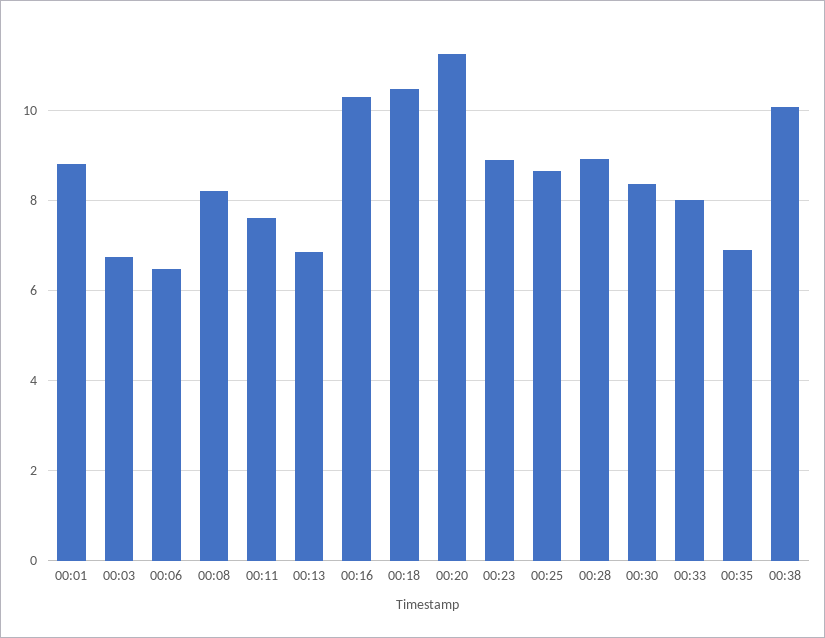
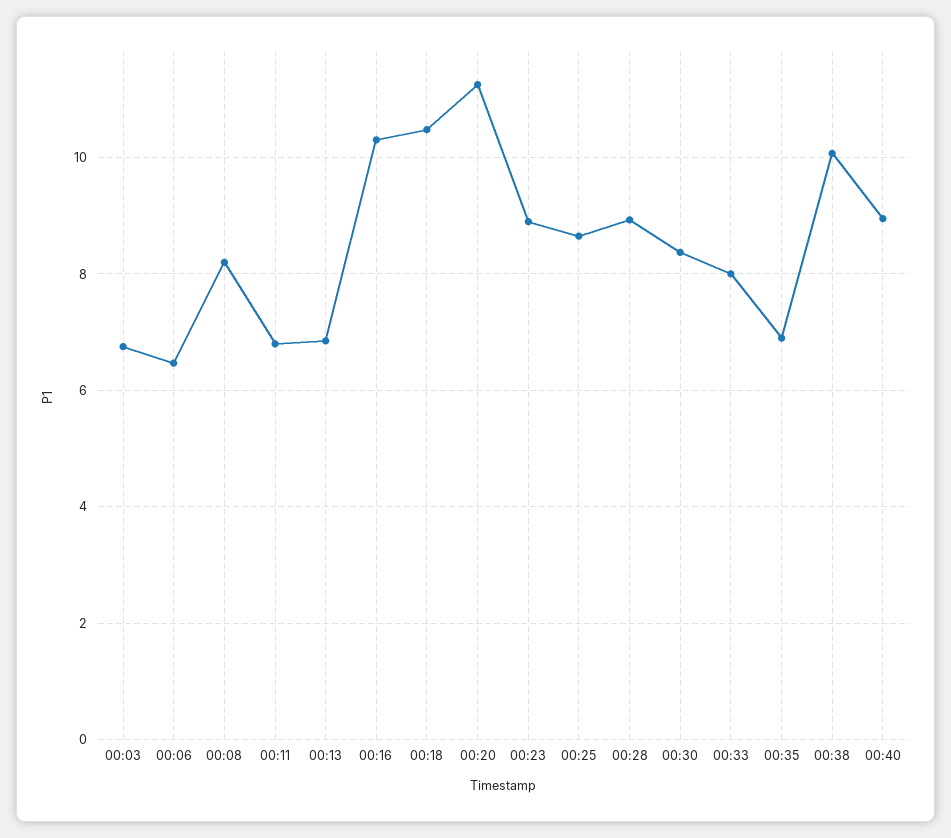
00:01: 8.8 -> none
00:11: 7.6 -> 6.8
00:40: none -> 9

